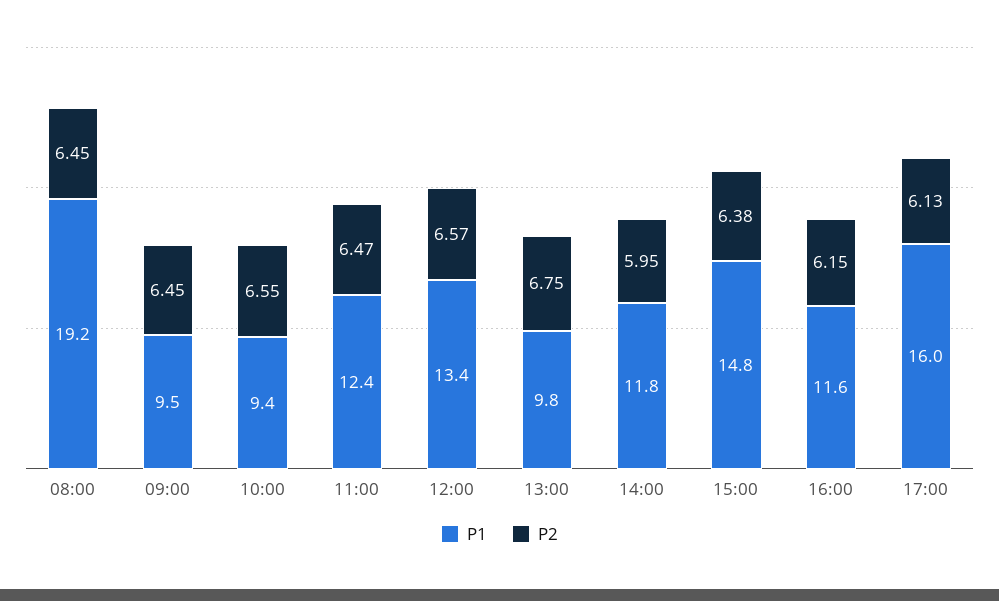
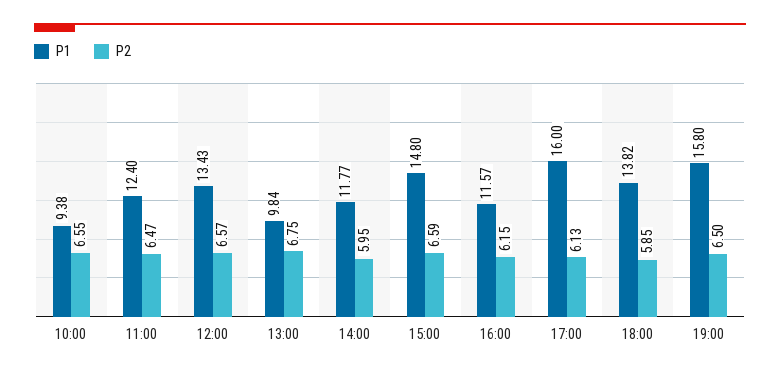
P1, 08:00: 19.2 -> none
P2, 08:00: 6.45 -> none
P1, 09:00: 9.5 -> none
P2, 09:00: 6.45 -> none
P2, 15:00: 6.38 -> 6.59
P1, 18:00: none -> 13.82
P2, 18:00: none -> 5.85
P1, 19:00: none -> 15.8
P2, 19:00: none -> 6.5

